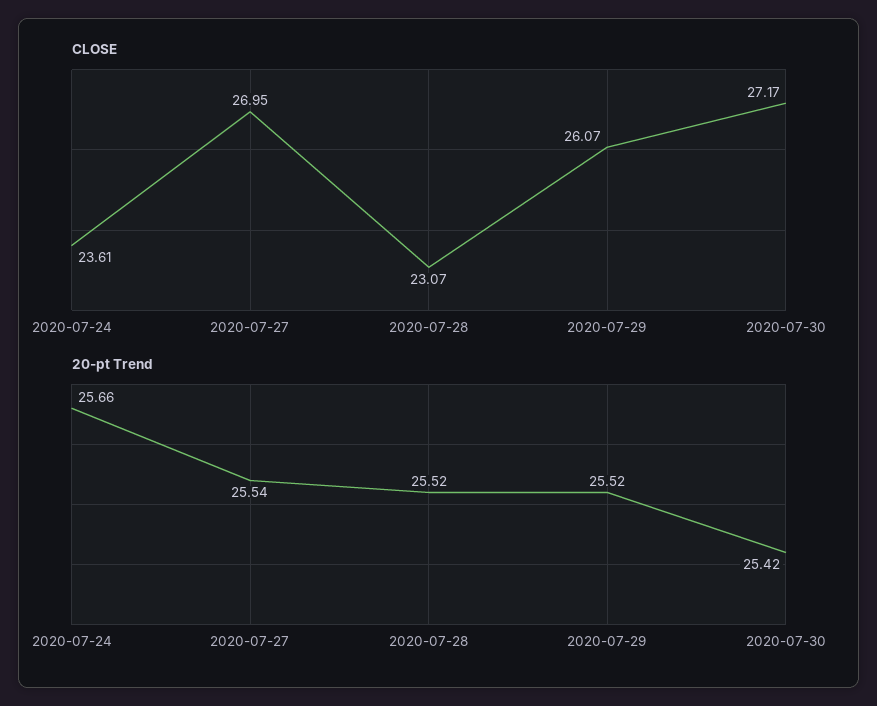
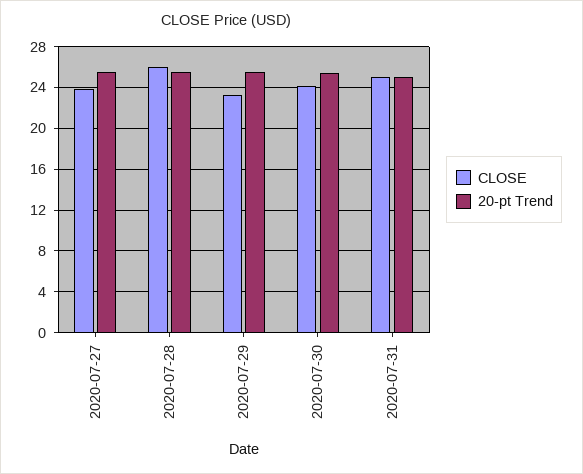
CLOSE, 2020-07-24: 23.61 -> none
CLOSE, 2020-07-27: 26.95 -> 24
CLOSE, 2020-07-28: 23.07 -> 26
CLOSE, 2020-07-29: 26.07 -> 23
CLOSE, 2020-07-30: 27.17 -> 24
20-pt Trend, 2020-07-24: 25.66 -> none
CLOSE, 2020-07-31: none -> 25
20-pt Trend, 2020-07-31: none -> 25

